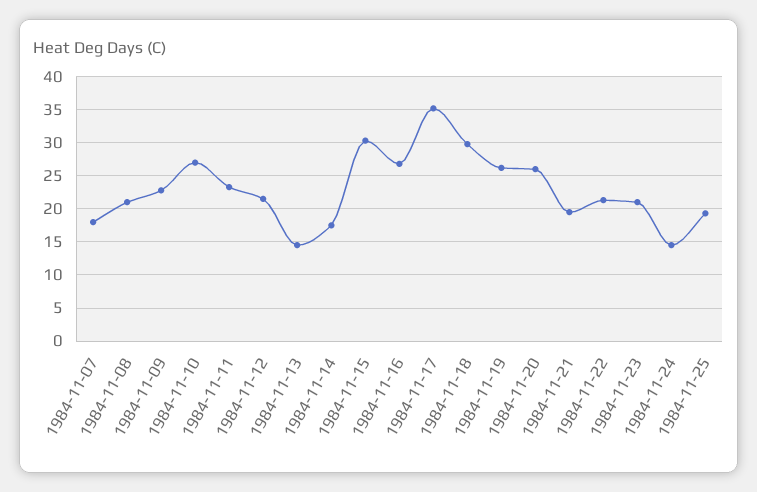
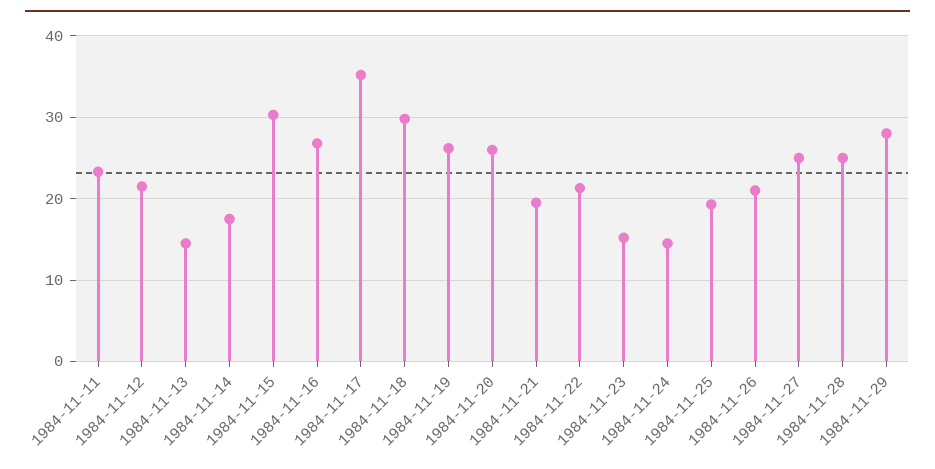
1984-11-07: 18 -> none
1984-11-08: 21 -> none
1984-11-09: 23 -> none
1984-11-10: 27 -> none
1984-11-23: 21 -> 15
1984-11-26: none -> 21
1984-11-27: none -> 25
1984-11-28: none -> 25
1984-11-29: none -> 28

